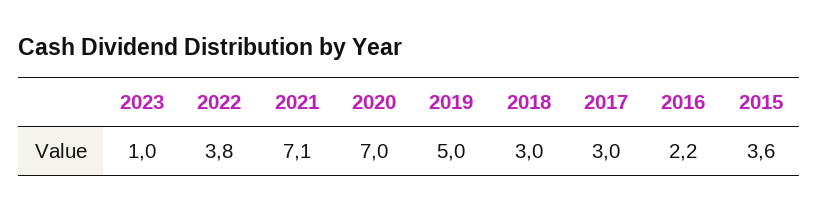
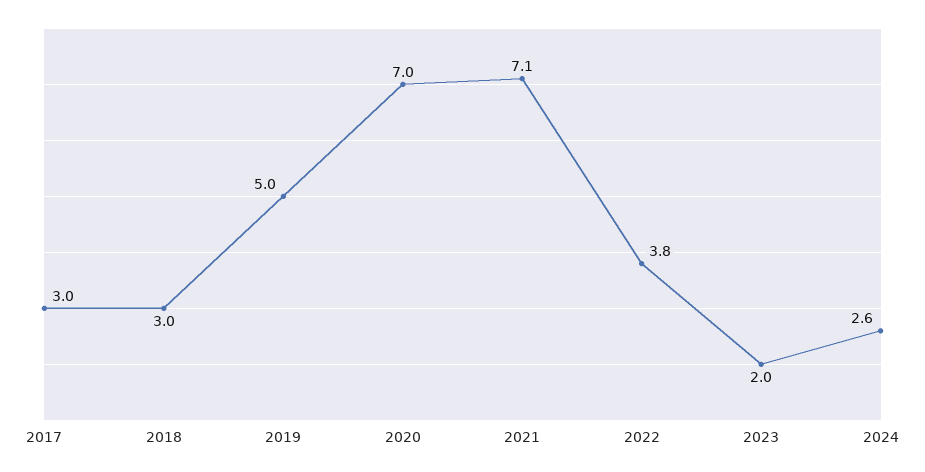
2023: 1 -> 2
2016: 2.2 -> none
2015: 3.6 -> none
2024: none -> 2.6

